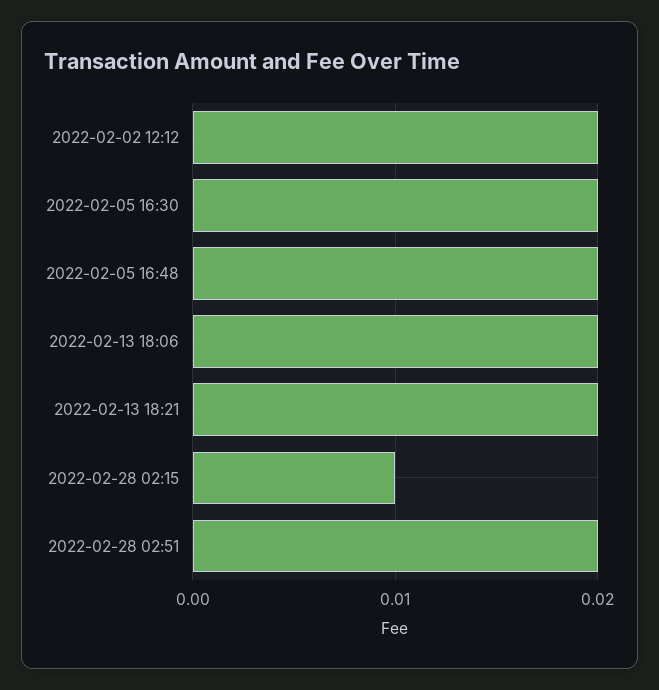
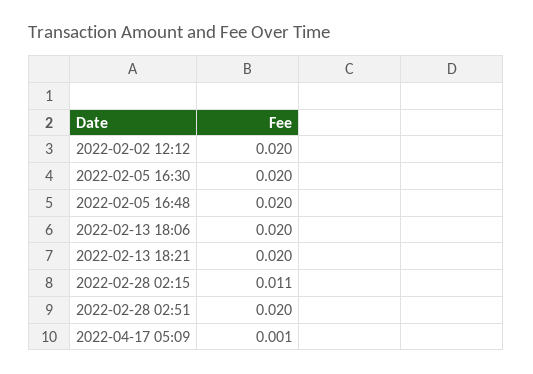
2022-02-28 02:15: 0.01 -> 0.011
2022-04-17 05:09: none -> 0.001

